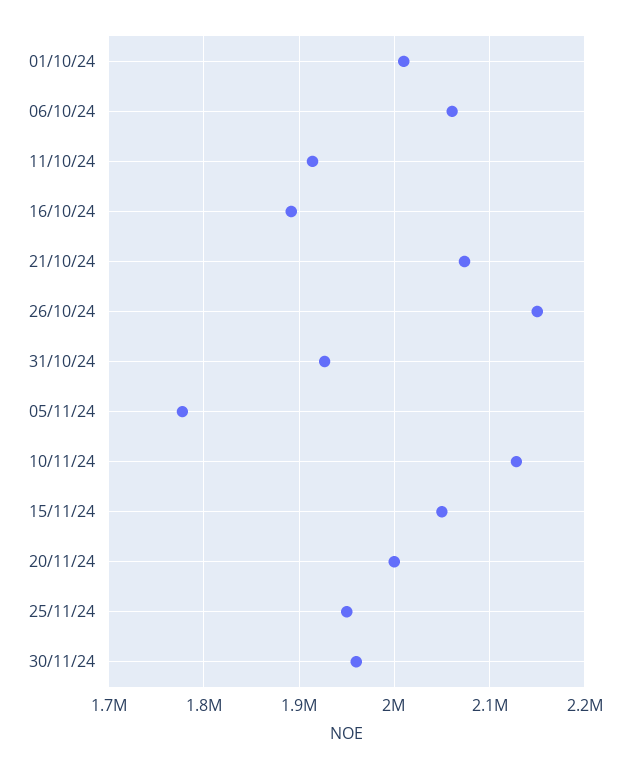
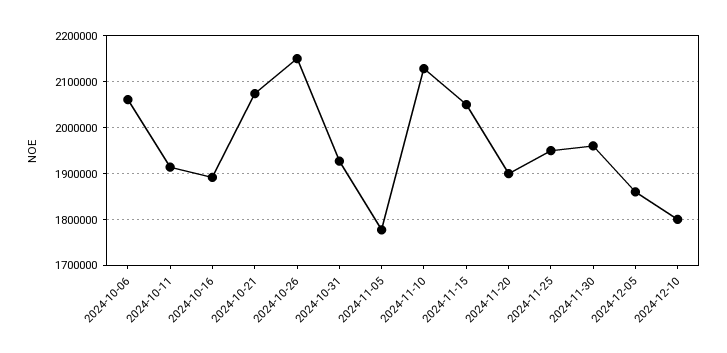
01/10/24: 2010000 -> none
20/11/24: 2000000 -> 1900000
2024-12-05: none -> 1860000
2024-12-10: none -> 1800000

